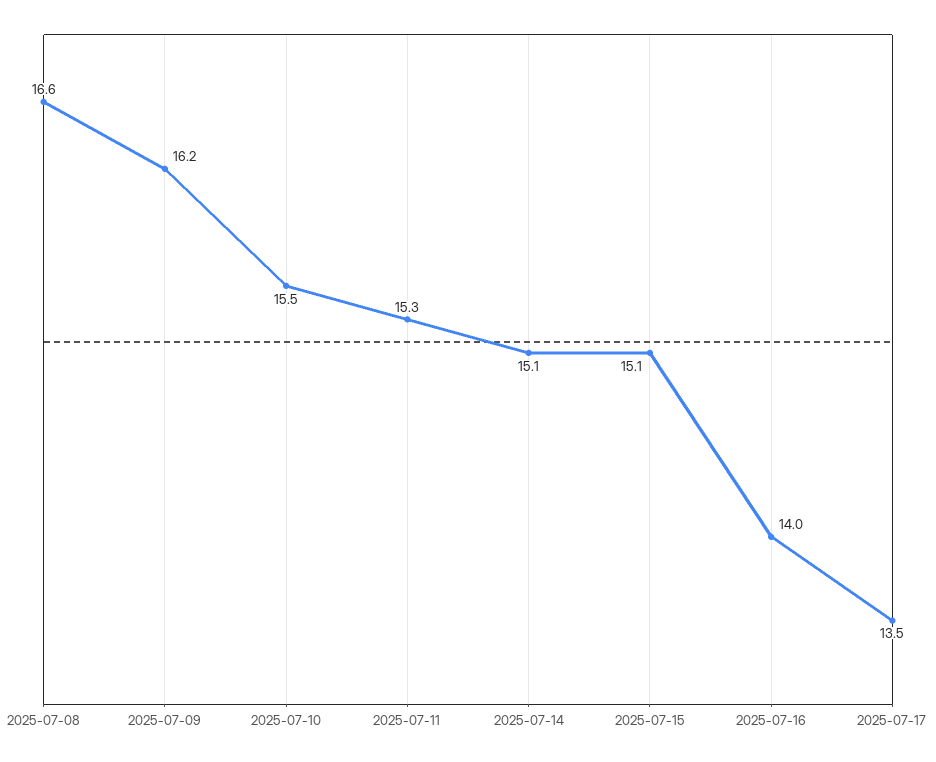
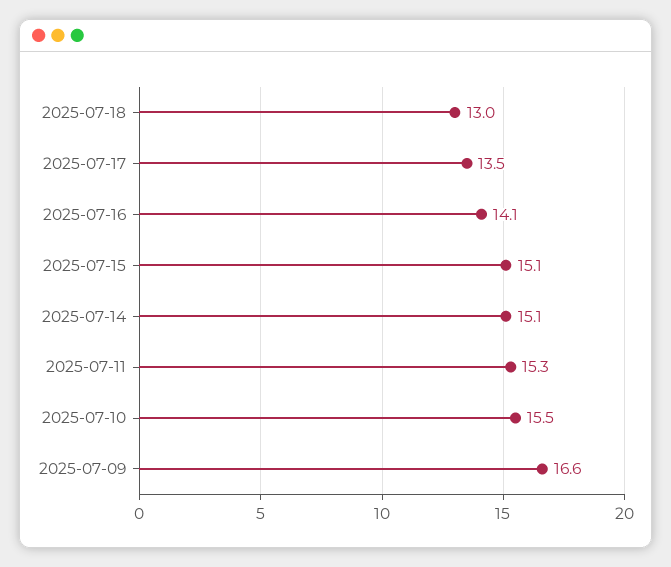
2025-07-08: 16.6 -> none
2025-07-09: 16.2 -> 16.6
2025-07-16: 14 -> 14.1
2025-07-18: none -> 13

